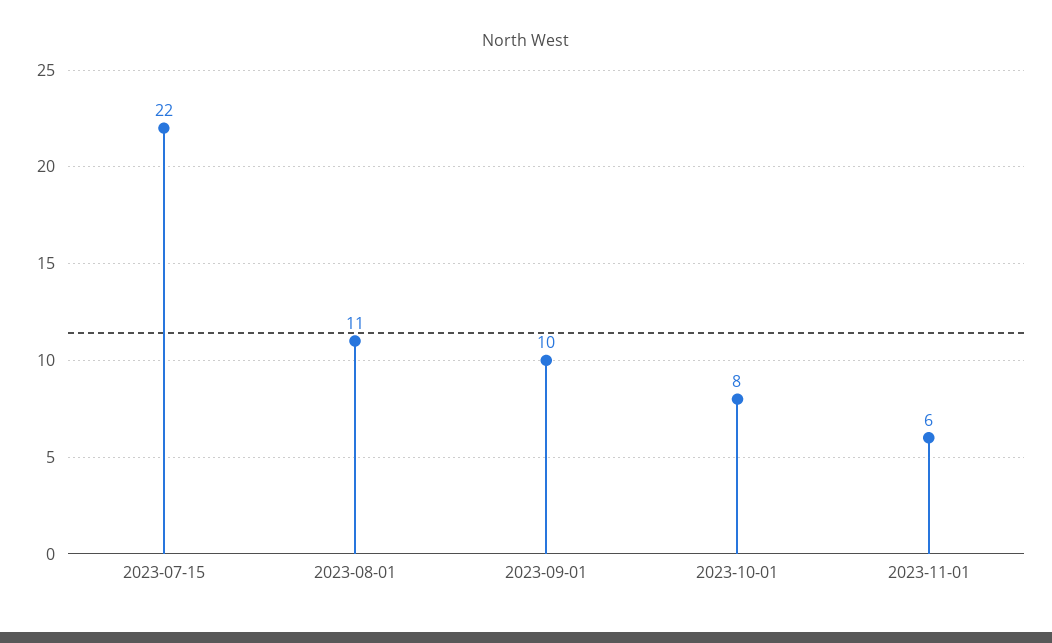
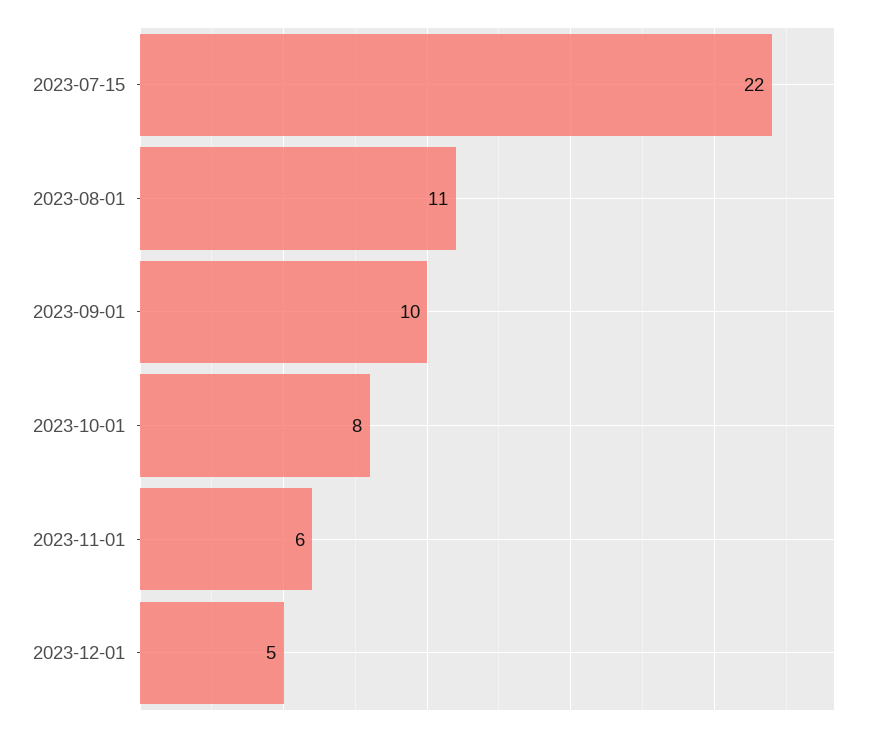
2023-12-01: none -> 5

